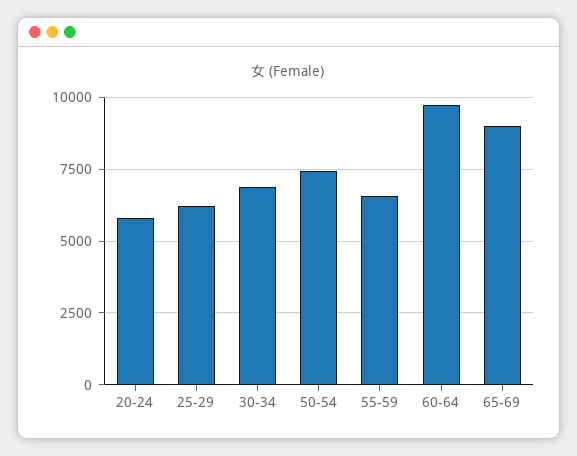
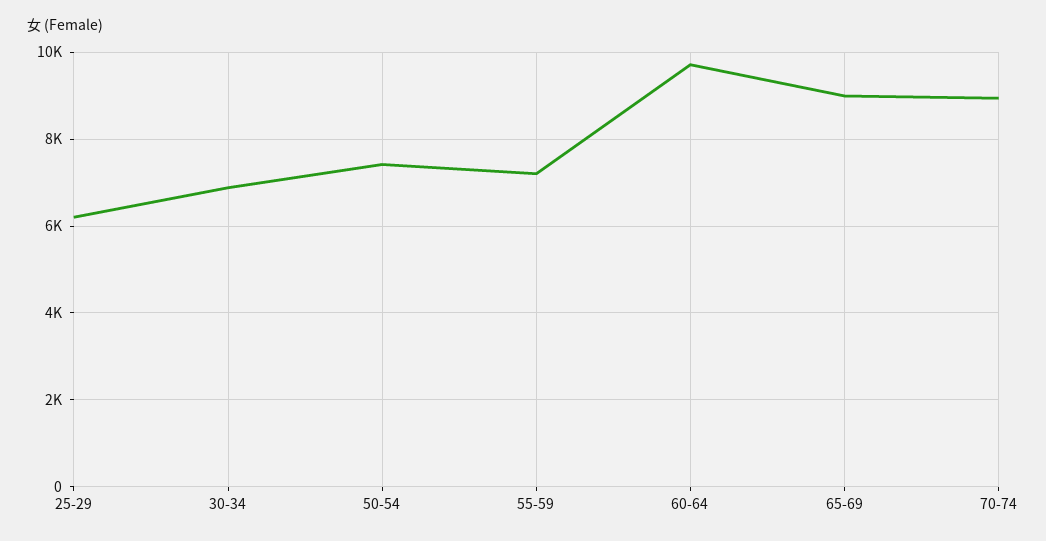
20-24: 5750 -> none
55-59: 6500 -> 7200
70-74: none -> 9000

